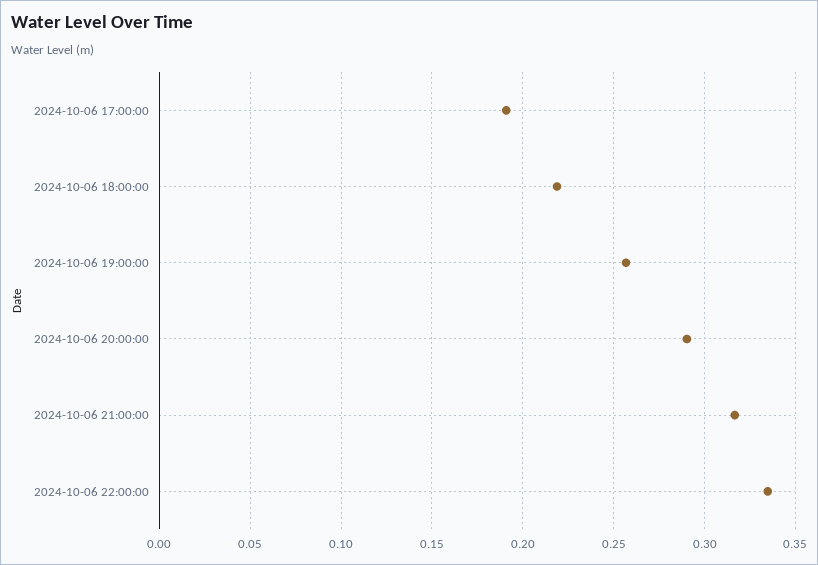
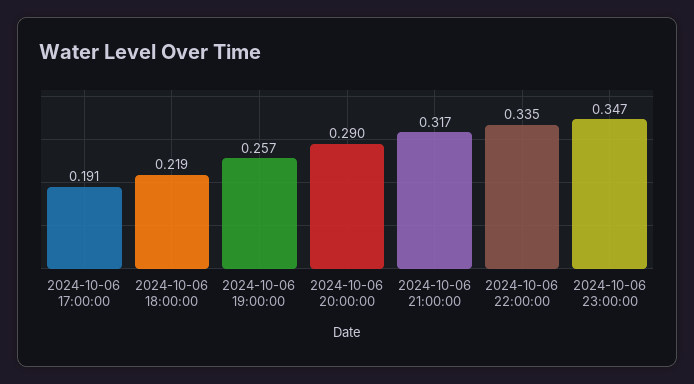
2024-10-06 23:00:00: none -> 0.347

